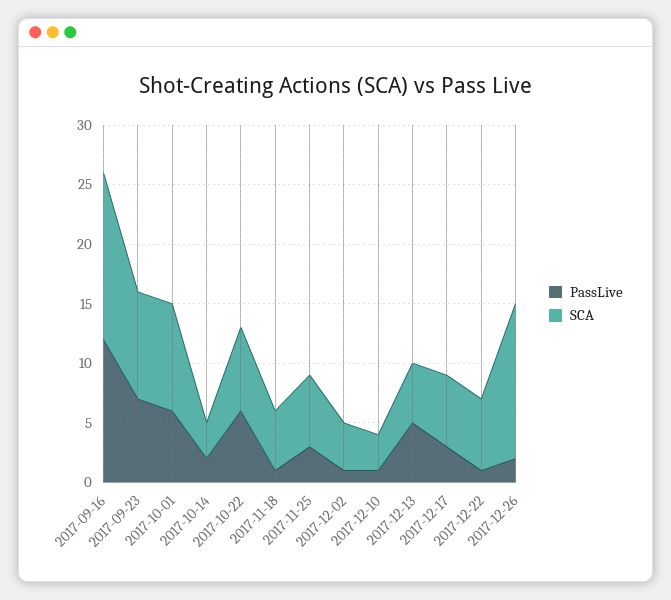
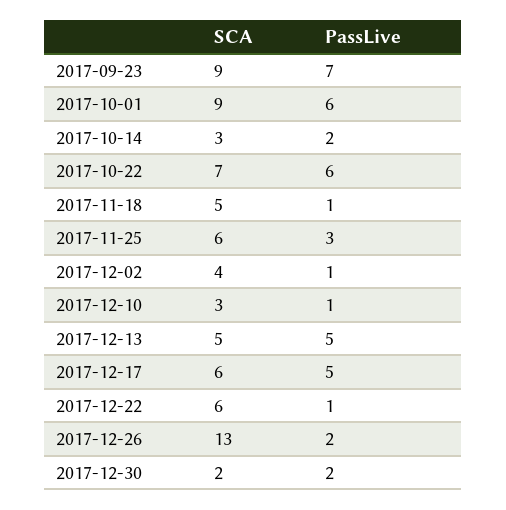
PassLive, 2017-09-16: 12 -> none
SCA, 2017-09-16: 14 -> none
PassLive, 2017-12-17: 3 -> 5
SCA, 2017-12-30: none -> 2
PassLive, 2017-12-30: none -> 2

